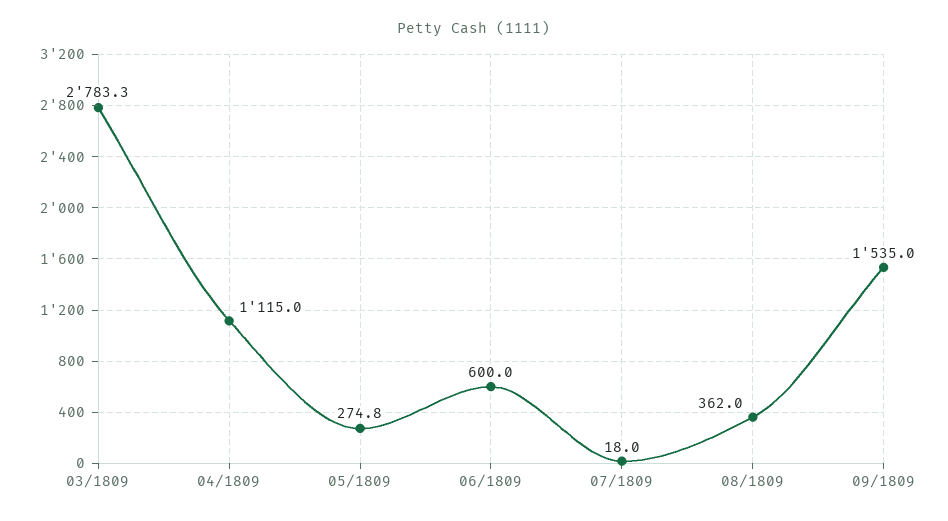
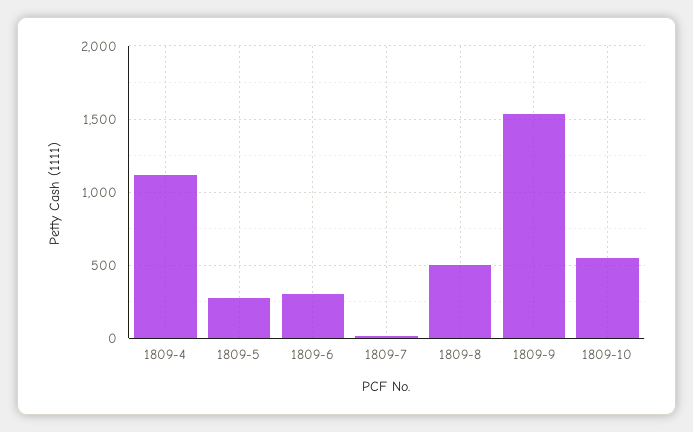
03/1809: 2783.3 -> none
06/1809: 600 -> 300
08/1809: 362 -> 500
1809-10: none -> 550

